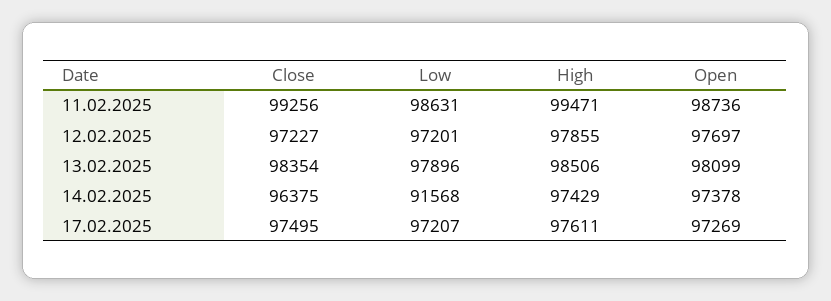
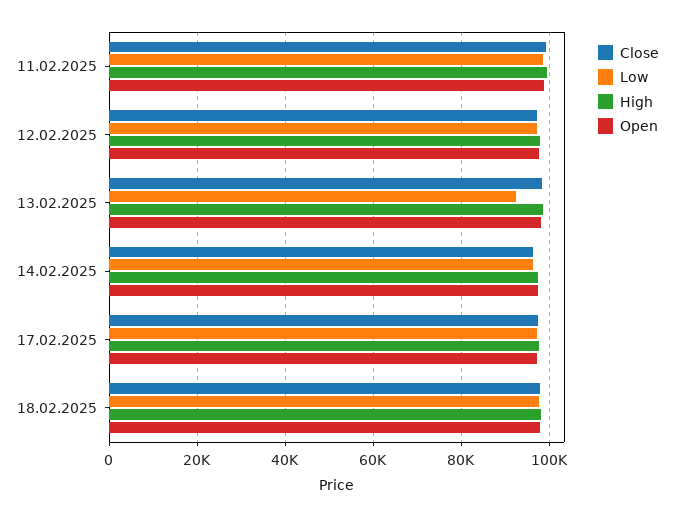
Low, 13.02.2025: 97896 -> 92000
Low, 14.02.2025: 91568 -> 96000
Close, 18.02.2025: none -> 98000
Low, 18.02.2025: none -> 98000
High, 18.02.2025: none -> 98000
Open, 18.02.2025: none -> 98000

